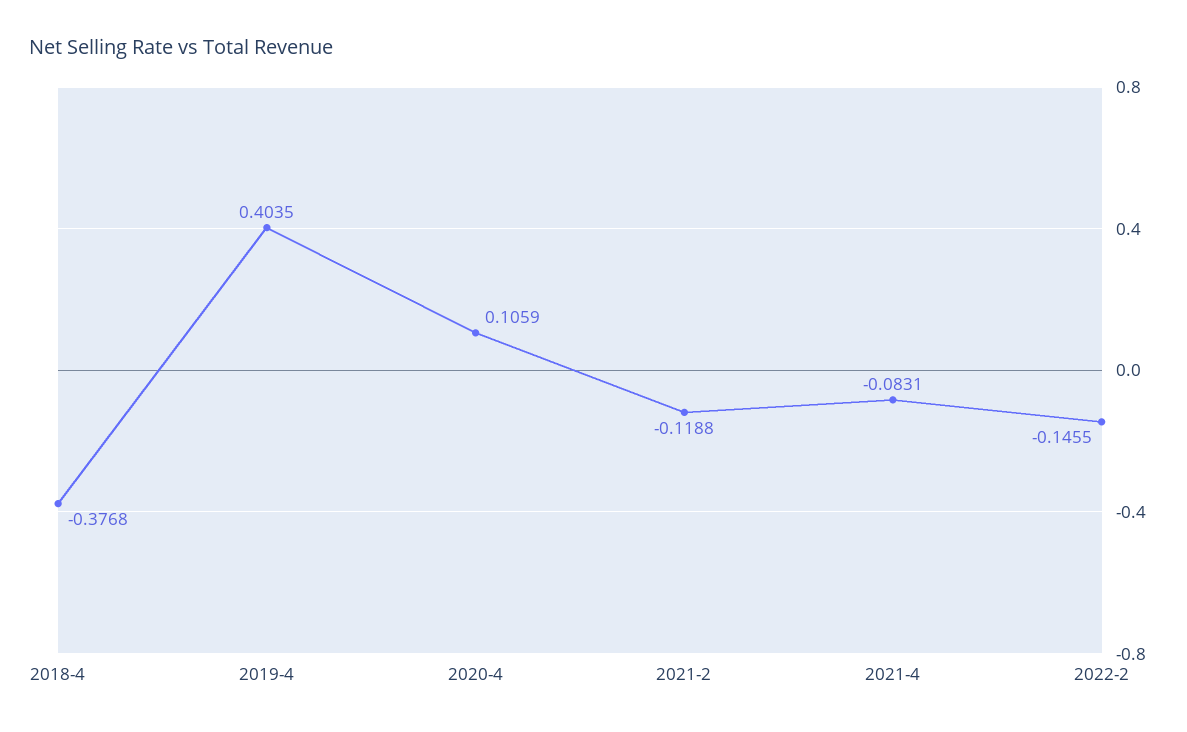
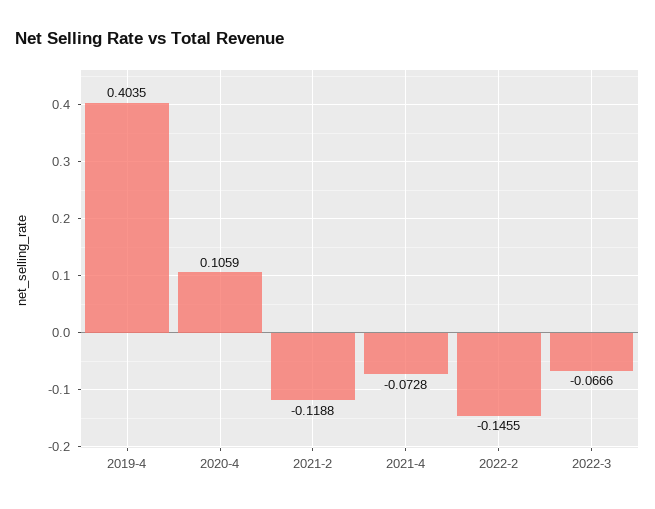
2018-4: -0.3768 -> none
2021-4: -0.0831 -> -0.0728
2022-3: none -> -0.0666

